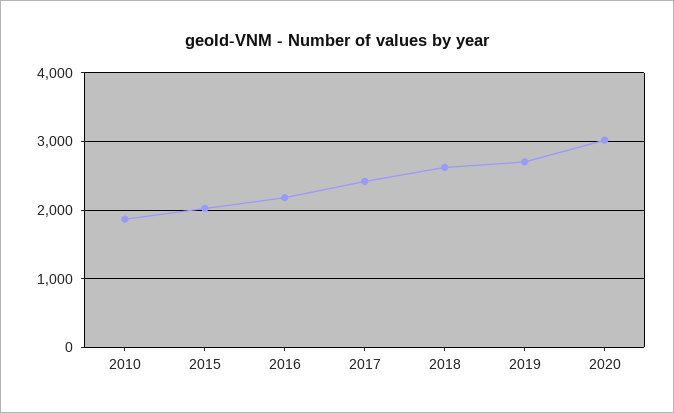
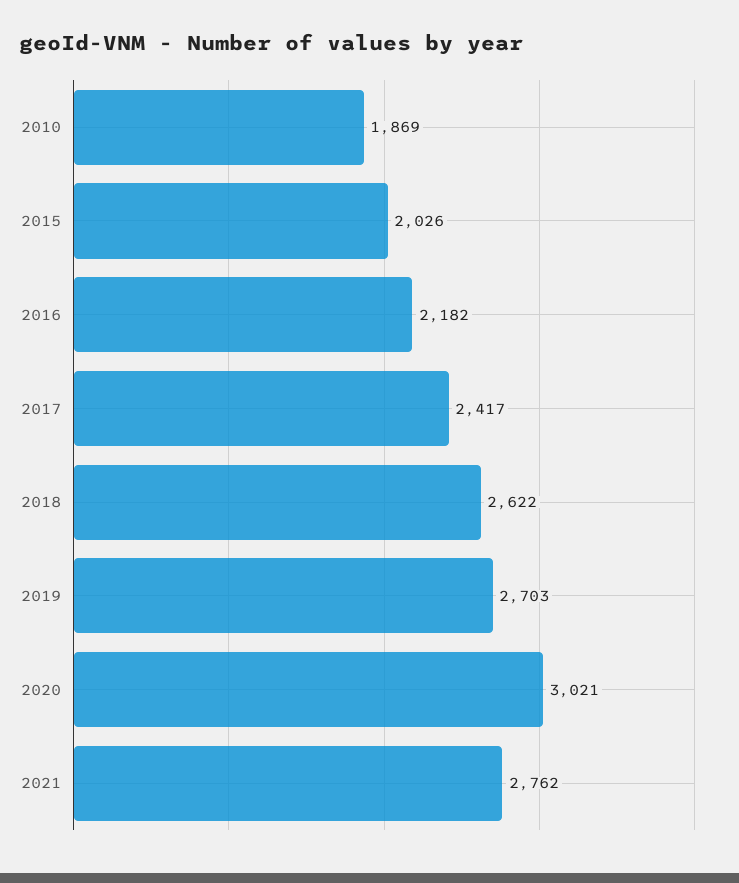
2021: none -> 2762

